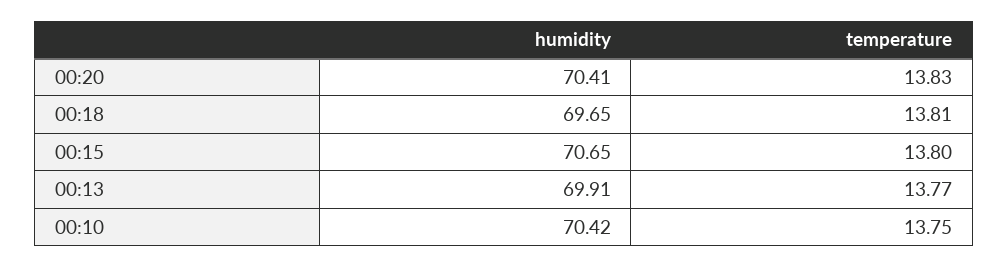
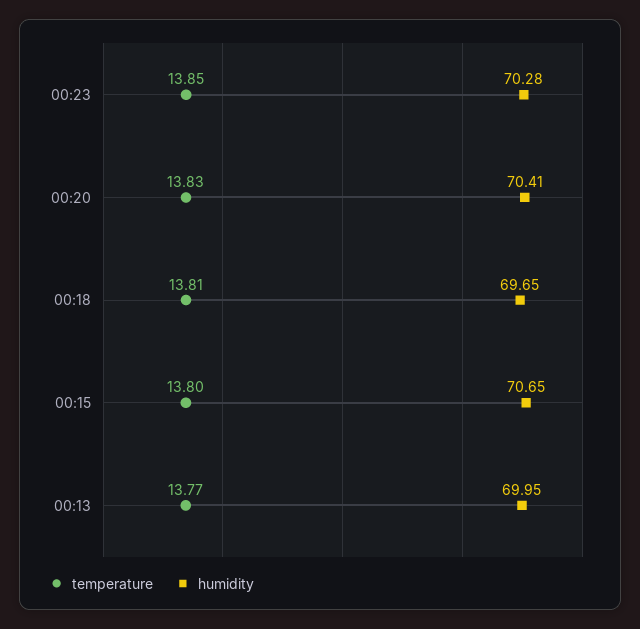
humidity, 00:13: 69.91 -> 69.95
humidity, 00:10: 70.42 -> none
temperature, 00:10: 13.75 -> none
temperature, 00:23: none -> 13.85
humidity, 00:23: none -> 70.28

